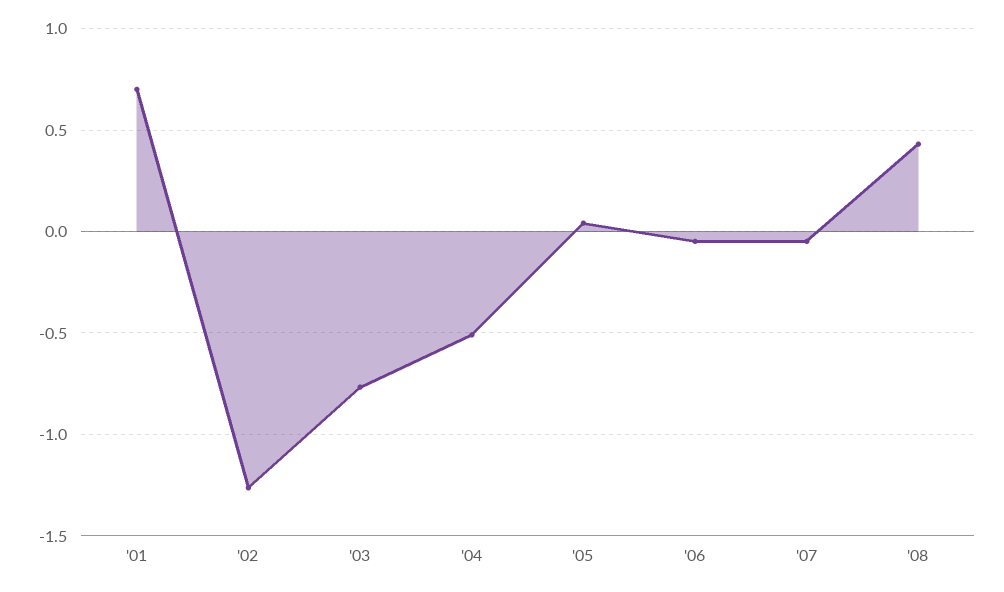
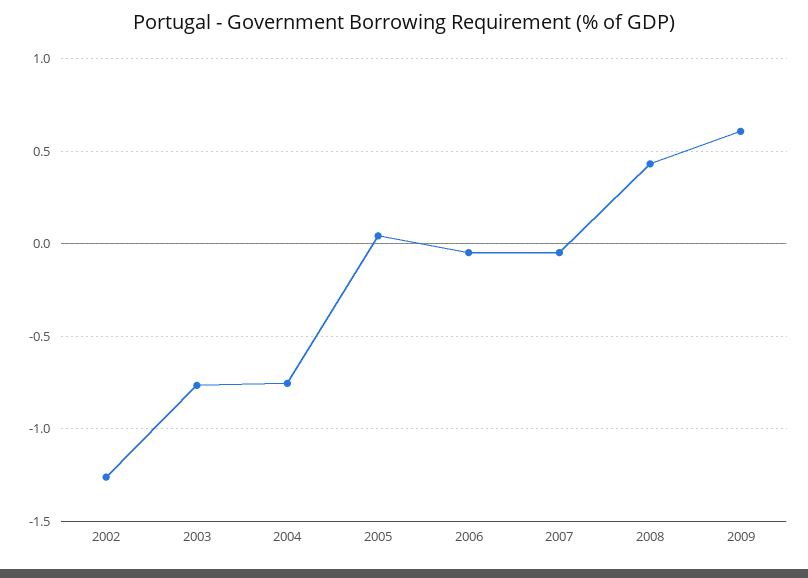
'01: 0.7 -> none
'04: -0.5 -> -0.75
2009: none -> 0.6

